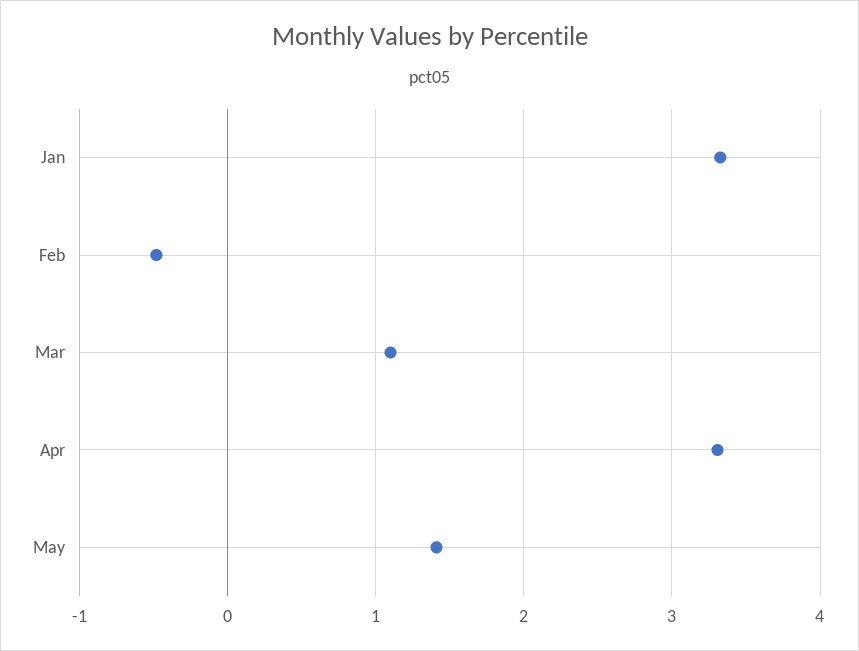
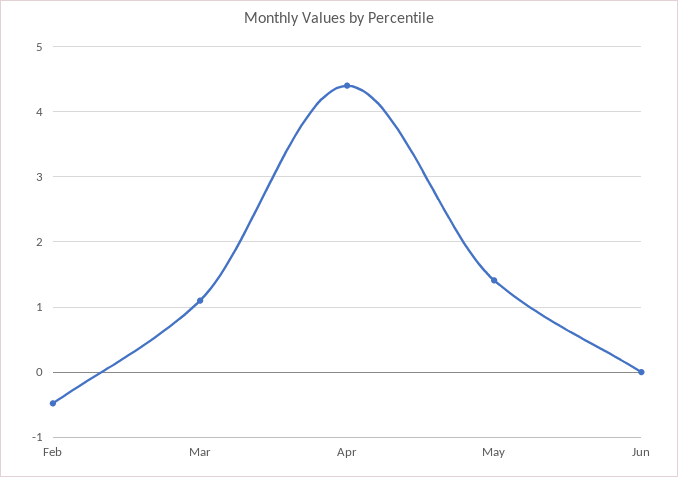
Jan: 3.3 -> none
Apr: 3.3 -> 4.4
Jun: none -> 0

